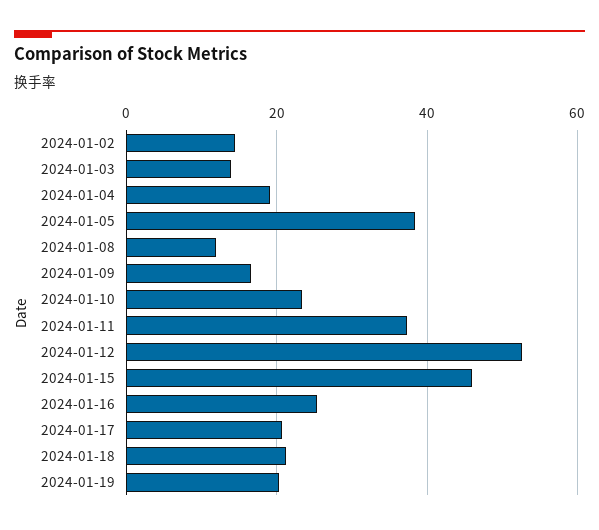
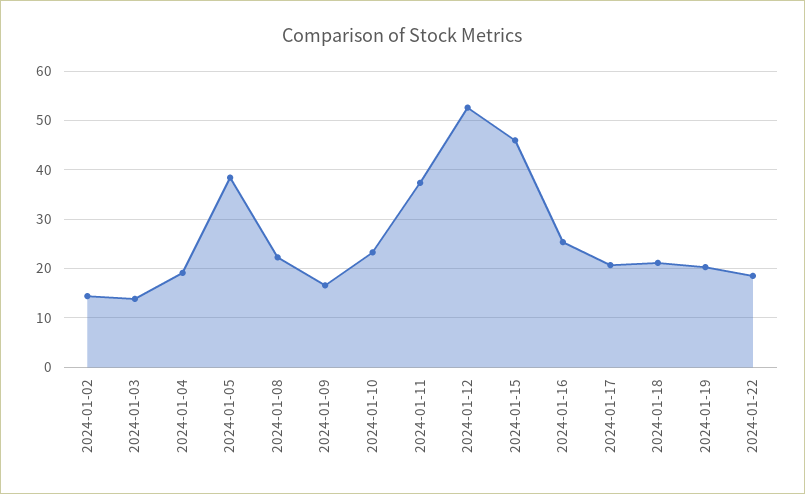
2024-01-08: 12 -> 22
2024-01-22: none -> 18

